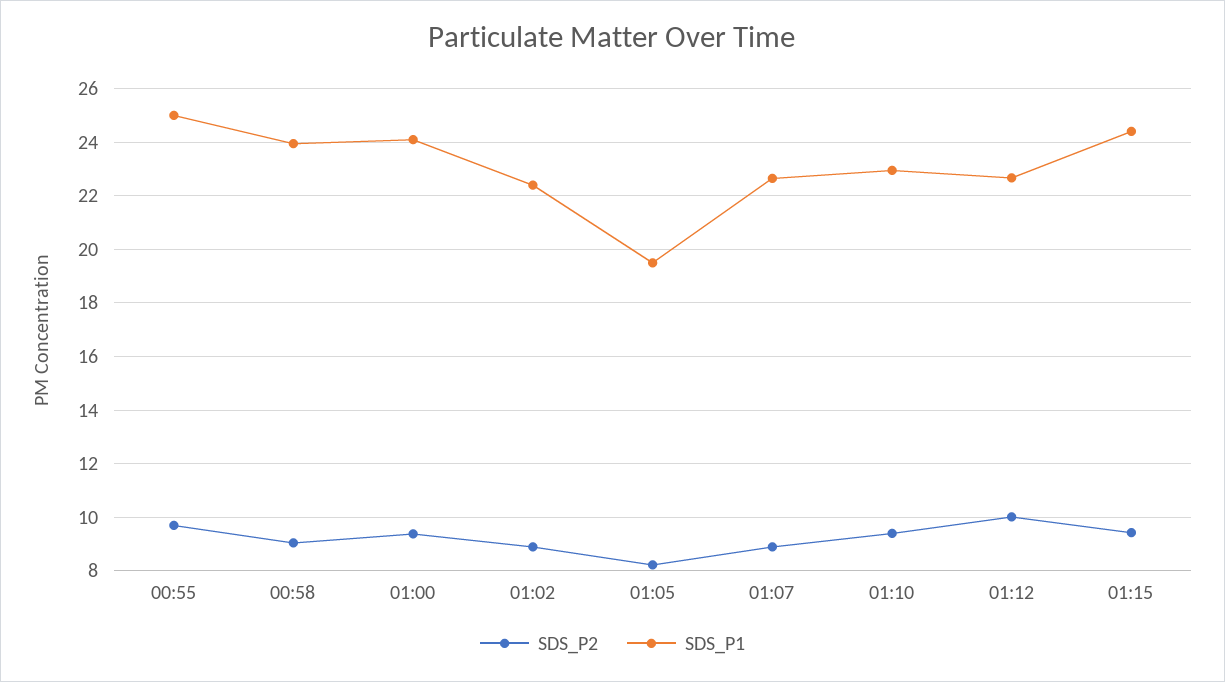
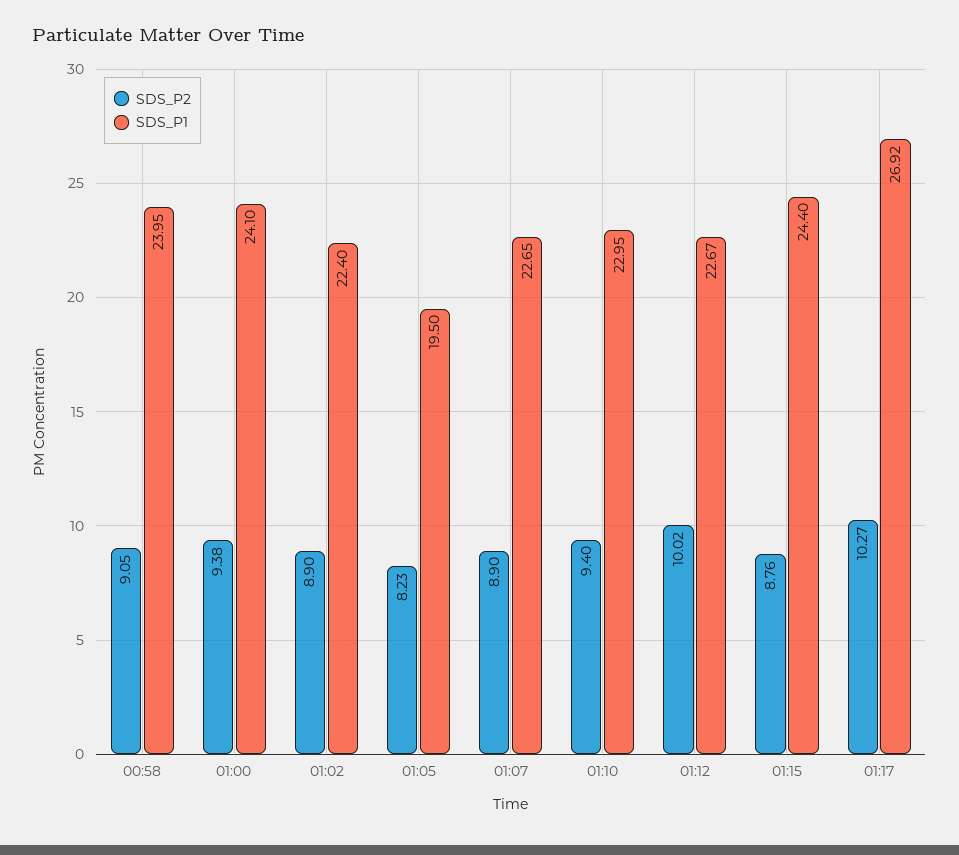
SDS_P2, 00:55: 9.75 -> none
SDS_P1, 00:55: 25 -> none
SDS_P2, 01:15: 9.5 -> 8.76
SDS_P2, 01:17: none -> 10.27
SDS_P1, 01:17: none -> 26.92

